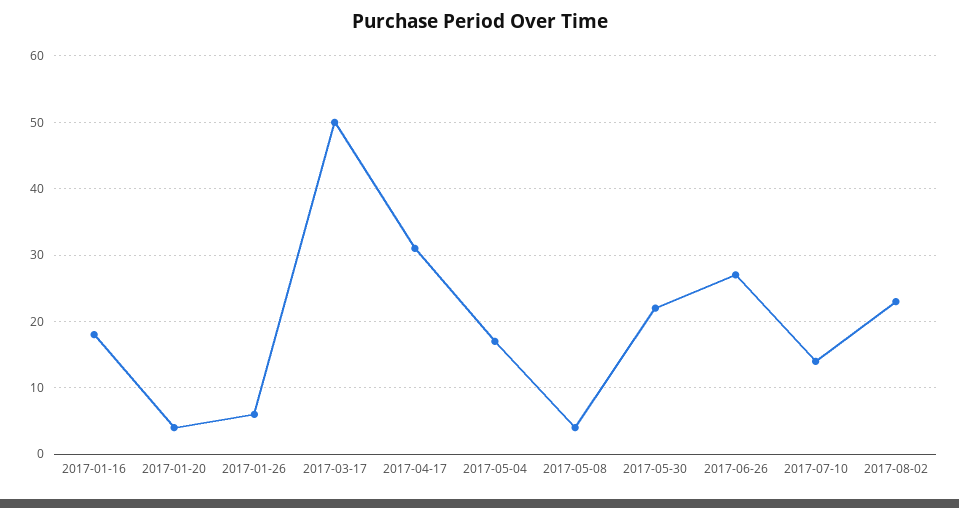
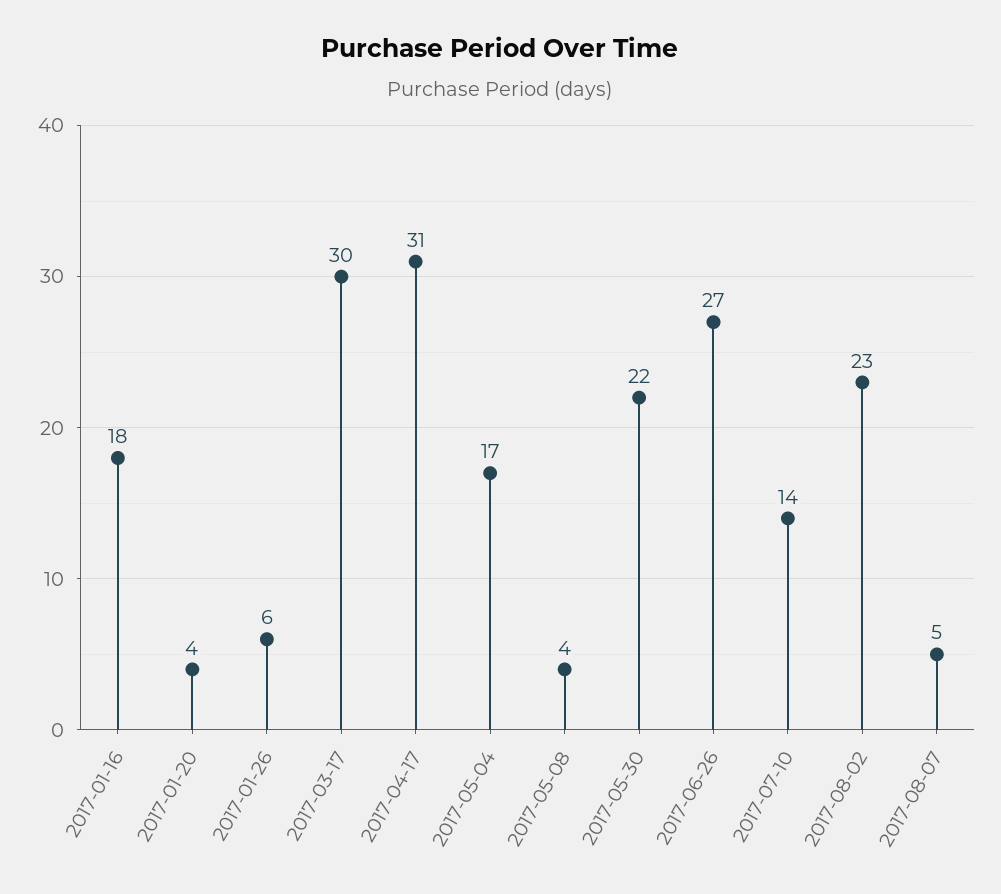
2017-03-17: 50 -> 30
2017-08-07: none -> 5

